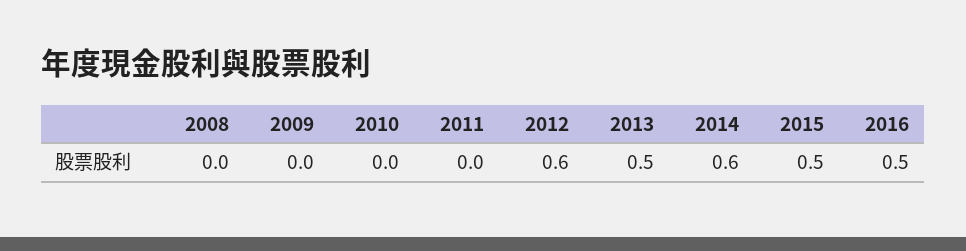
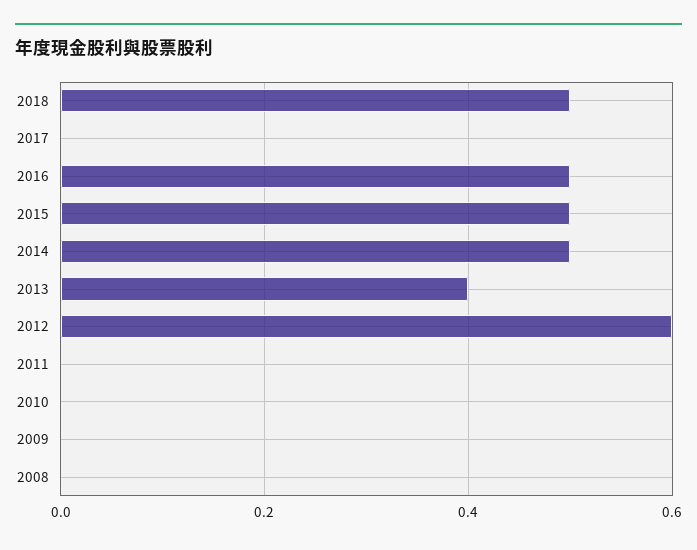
2013: 0.5 -> 0.4
2014: 0.6 -> 0.5
2018: none -> 0.5
2017: none -> 0

